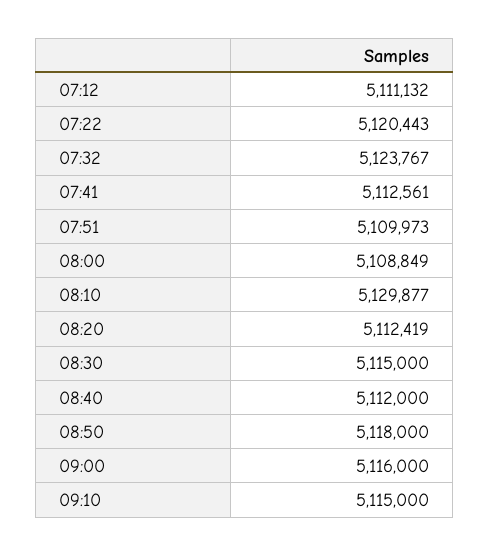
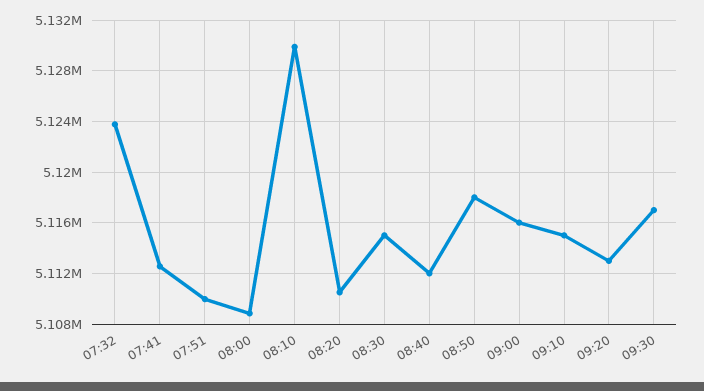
07:12: 5111132 -> none
07:22: 5120443 -> none
08:20: 5112419 -> 5110500
09:20: none -> 5113000
09:30: none -> 5117000

